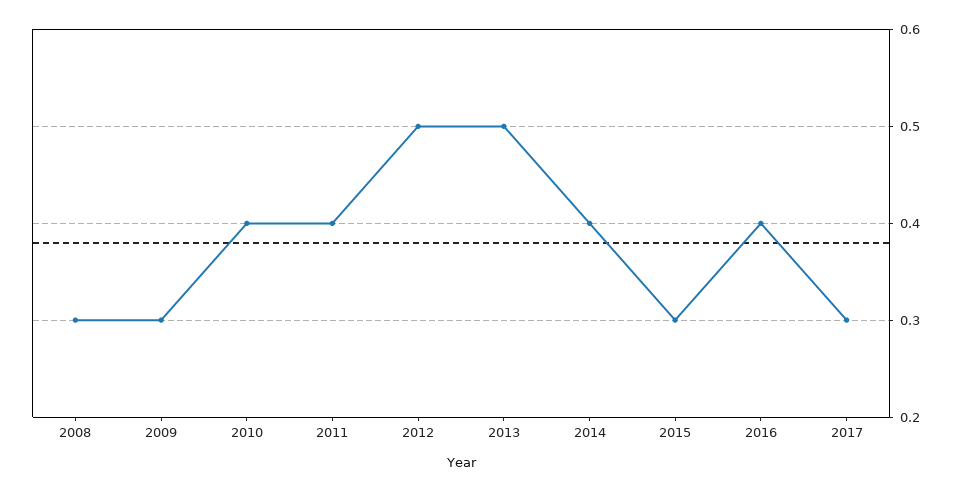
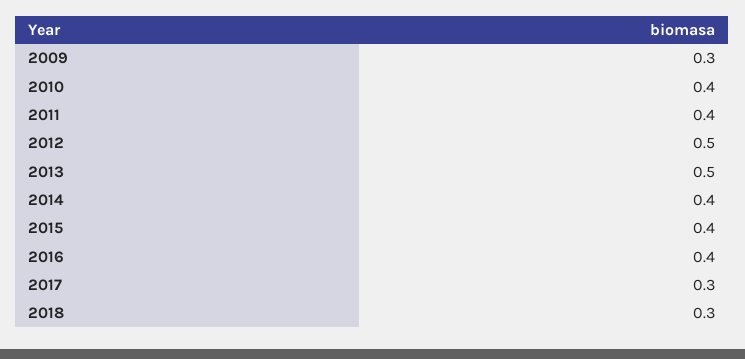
2008: 0.3 -> none
2015: 0.3 -> 0.4
2018: none -> 0.3

